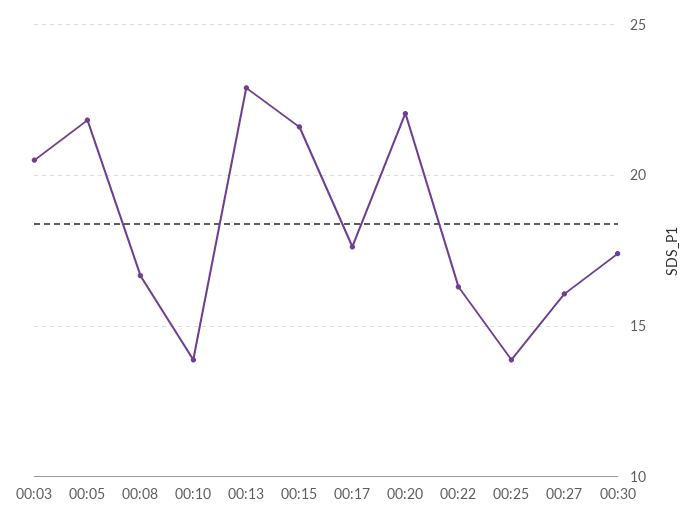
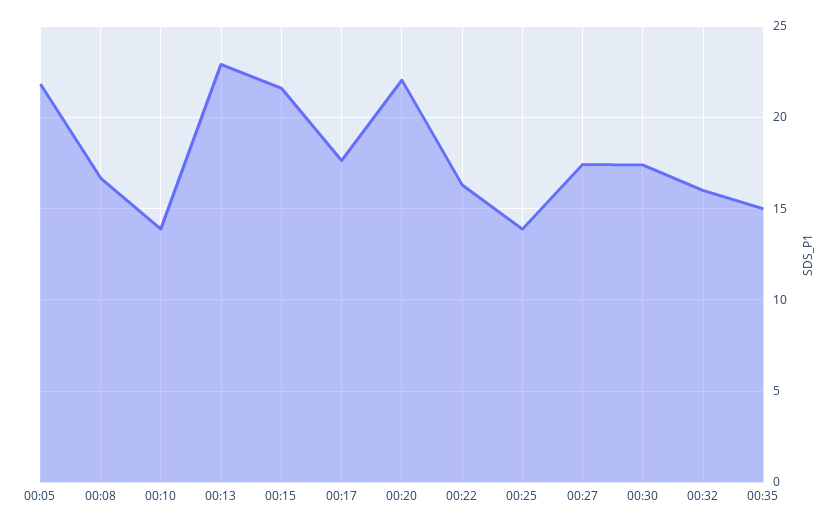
00:03: 20.5 -> none
00:27: 16 -> 17.5
00:32: none -> 16
00:35: none -> 15

